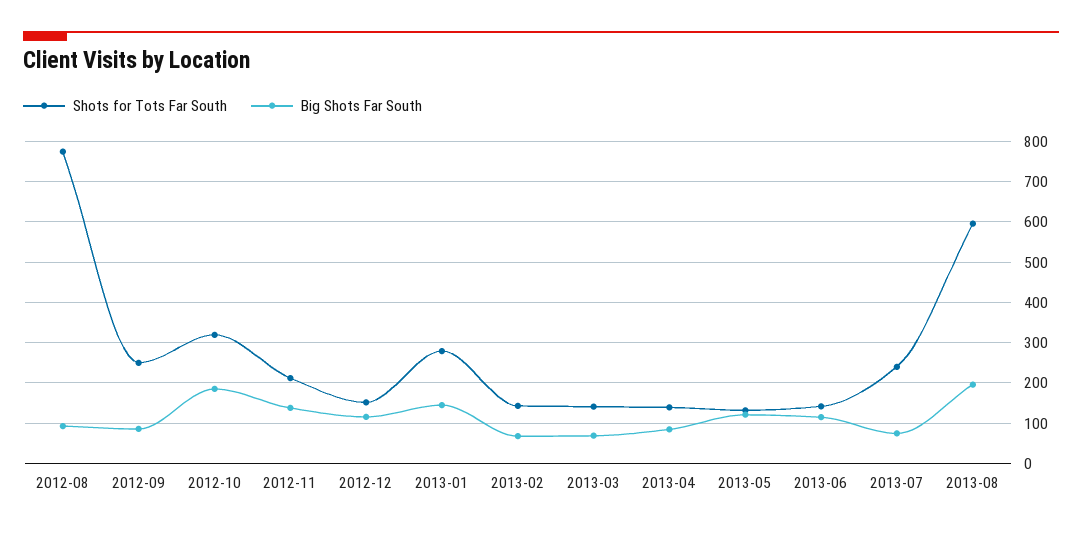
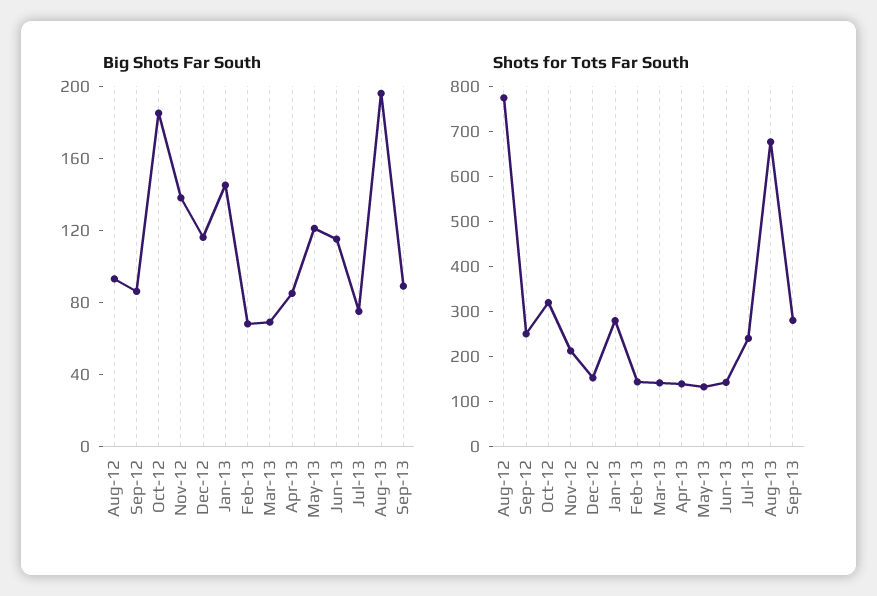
Shots for Tots Far South, 2013-08: 600 -> 680
Big Shots Far South, Sep-13: none -> 90
Shots for Tots Far South, Sep-13: none -> 280

